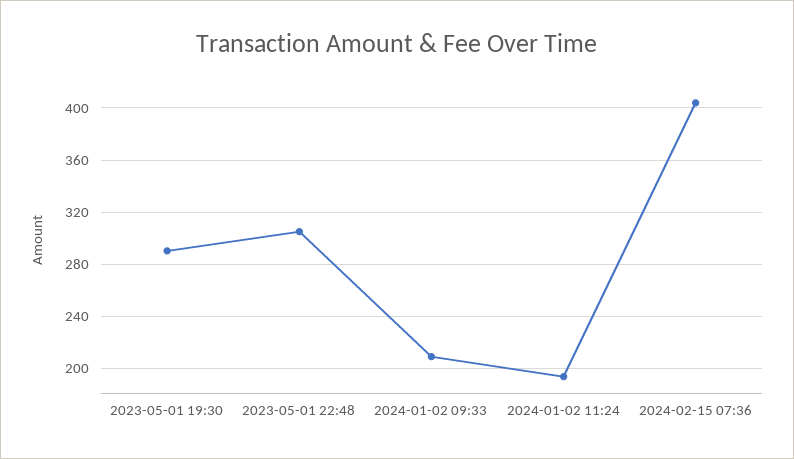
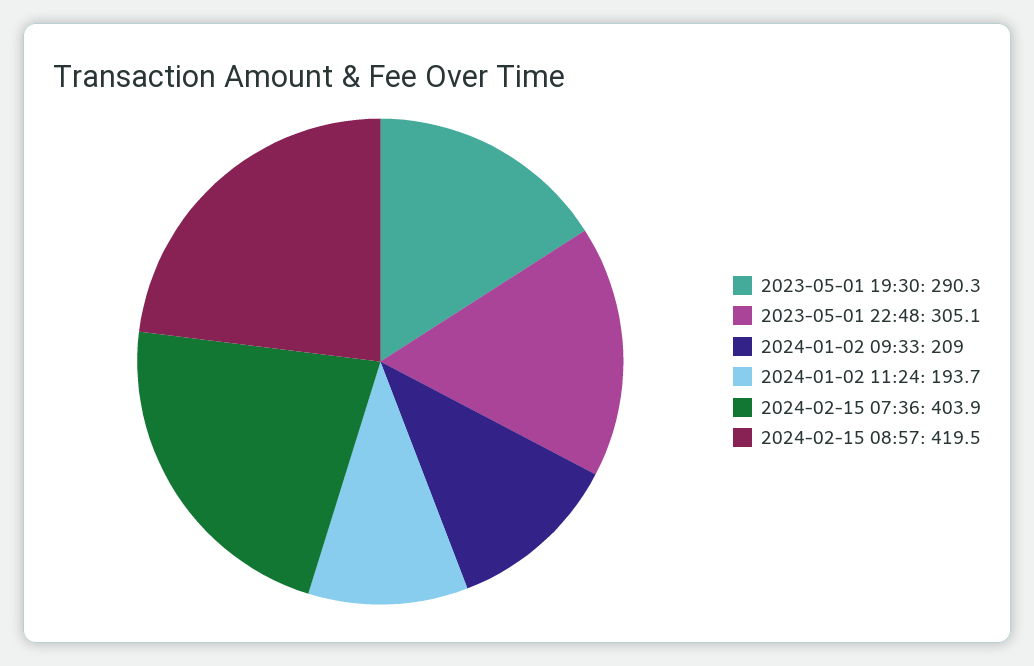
2024-02-15 08:57: none -> 419.5

